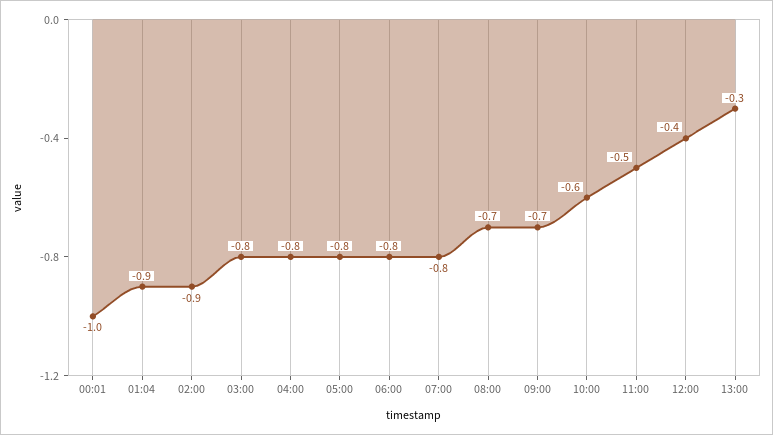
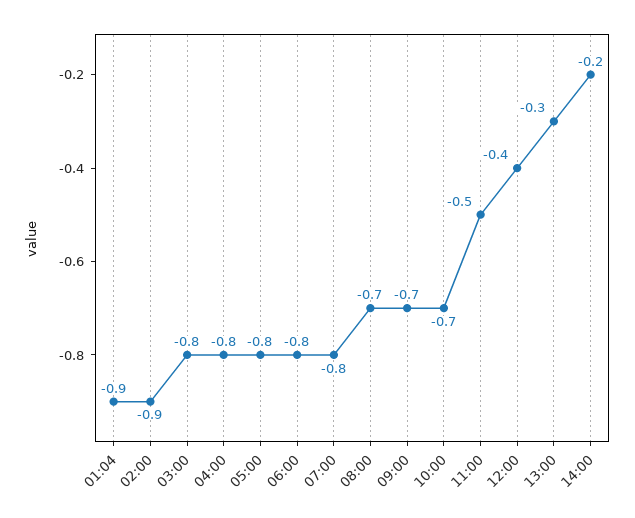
00:01: -1 -> none
10:00: -0.6 -> -0.7
14:00: none -> -0.2

